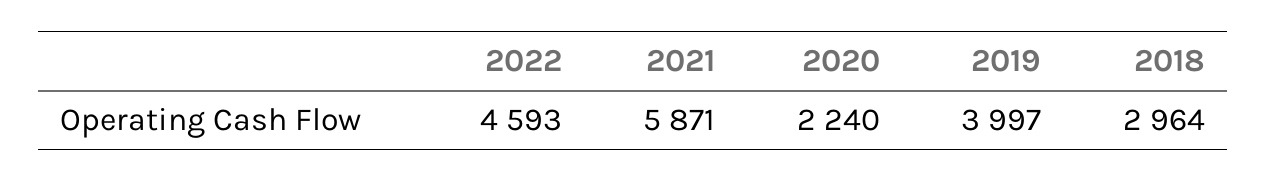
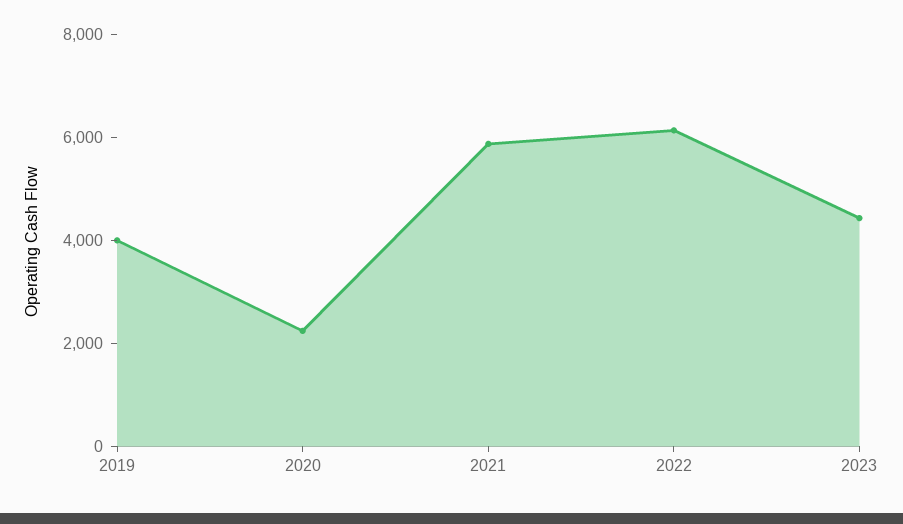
2022: 4593 -> 6000
2018: 2964 -> none
2023: none -> 4500

